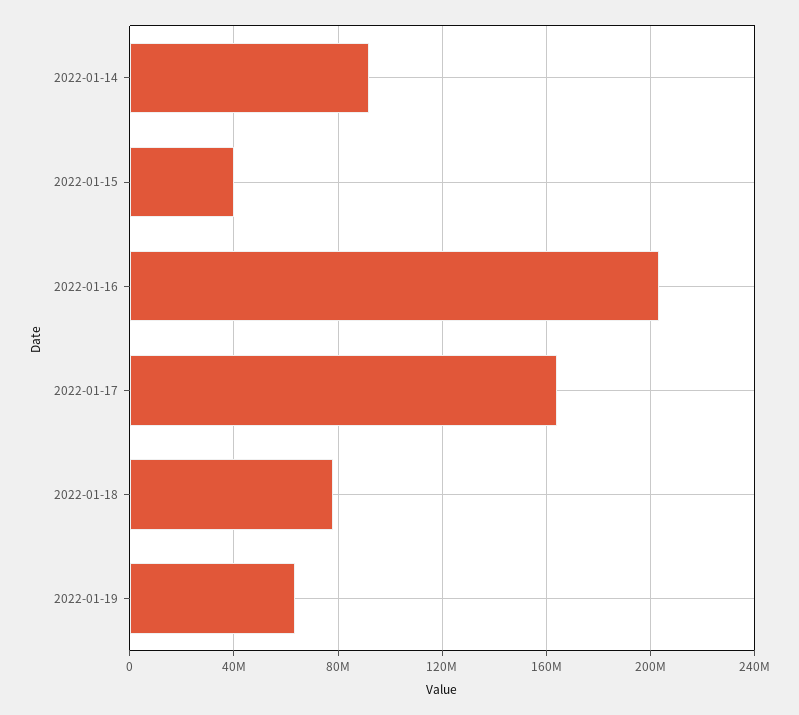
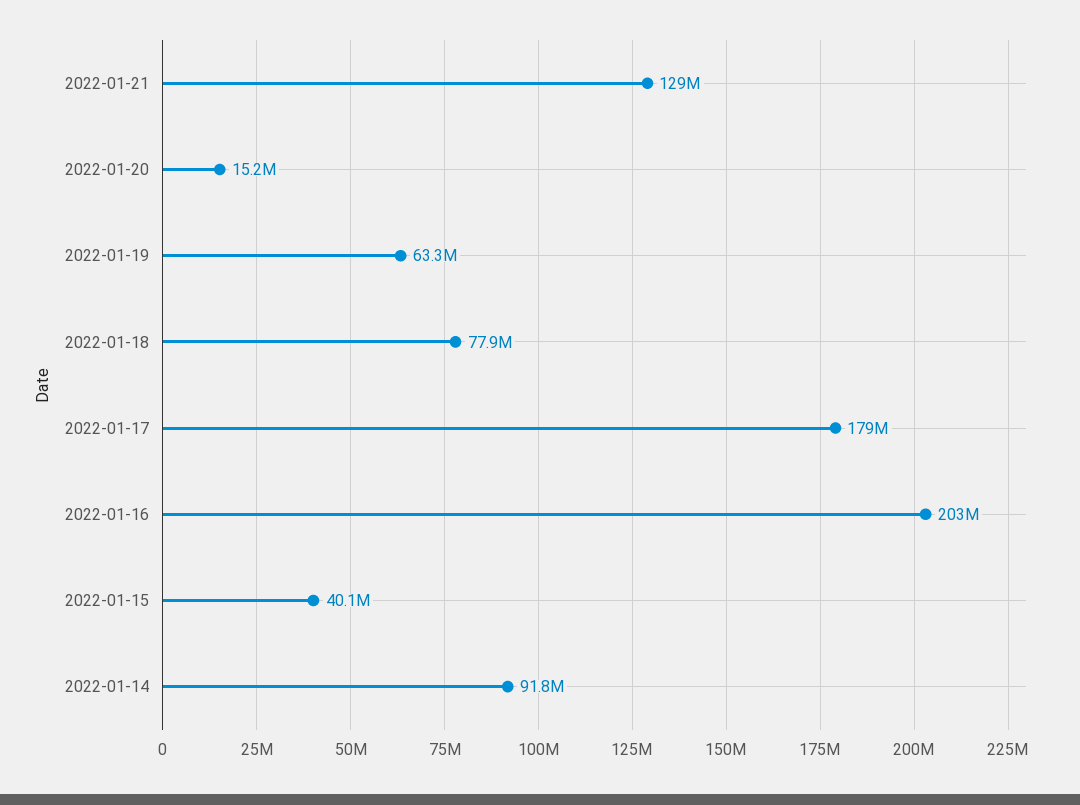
2022-01-17: 165000000 -> 179000000
2022-01-21: none -> 129000000
2022-01-20: none -> 15200000

